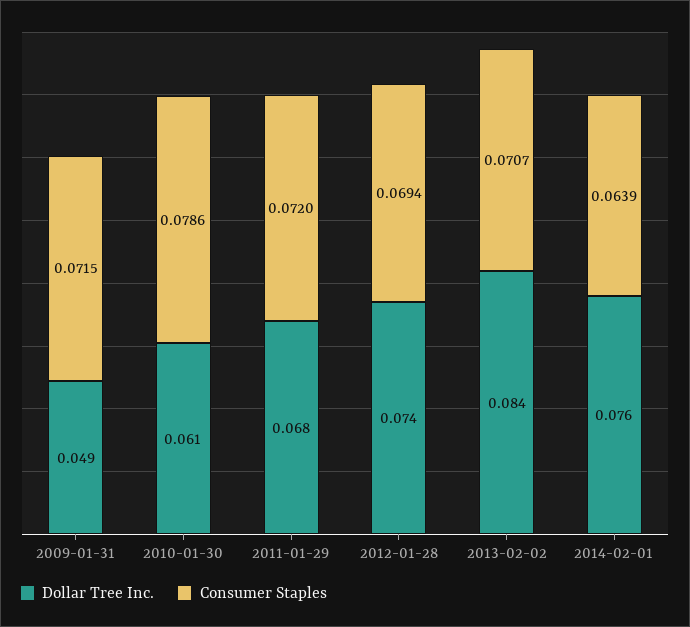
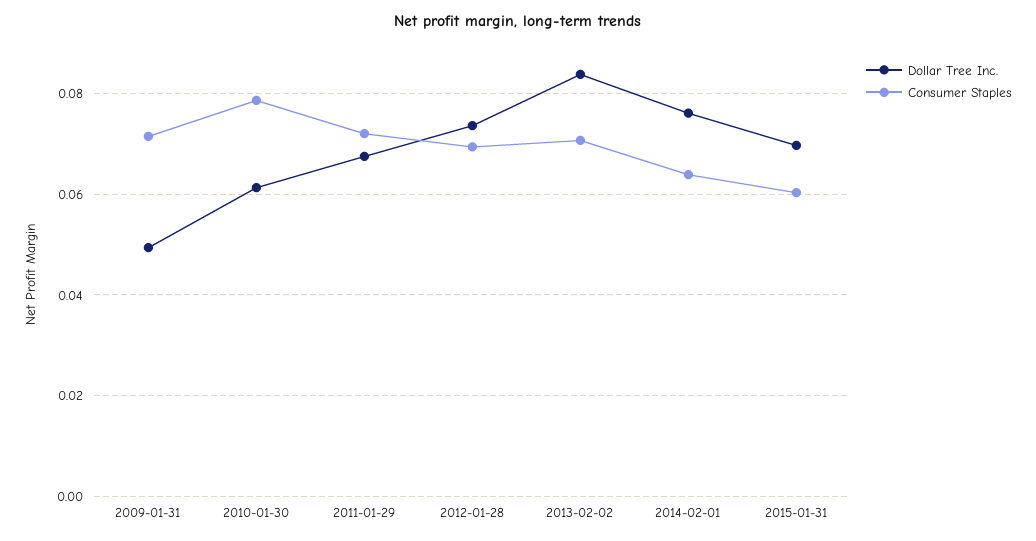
Dollar Tree Inc., 2015-01-31: none -> 0.07
Consumer Staples, 2015-01-31: none -> 0.06

